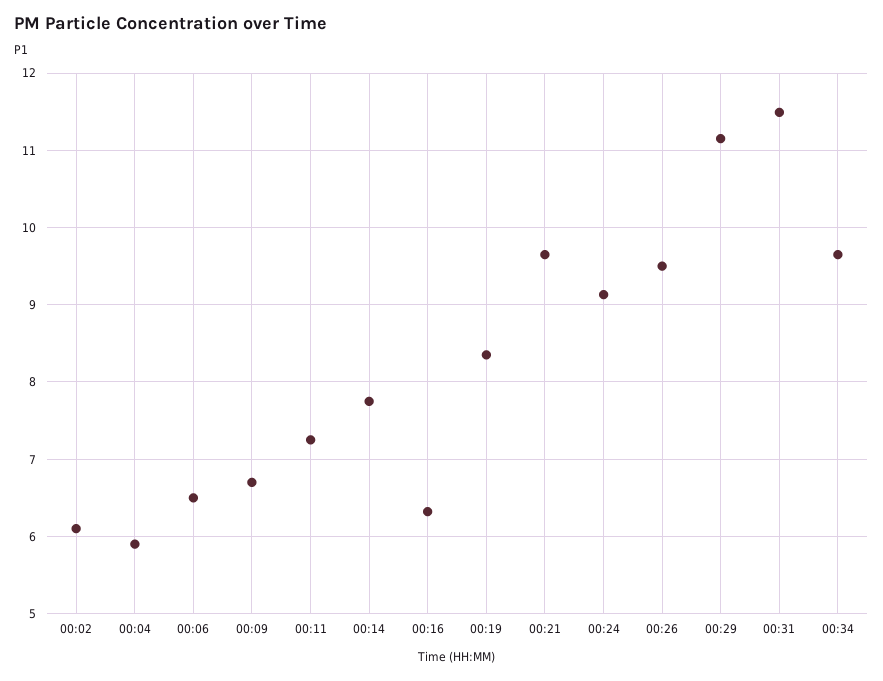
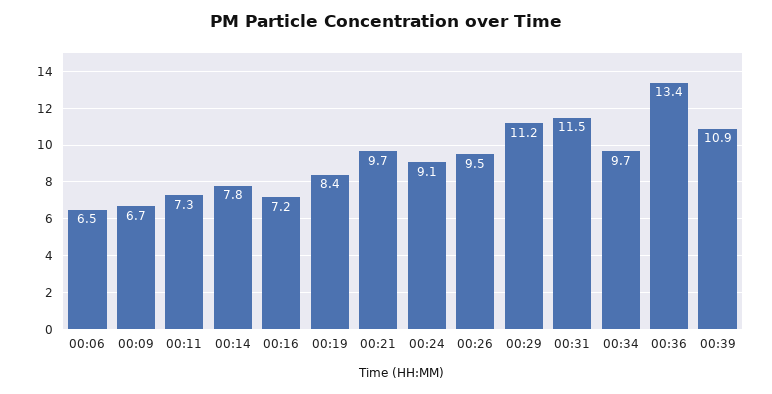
00:02: 6.1 -> none
00:04: 5.9 -> none
00:16: 6.3 -> 7.2
00:36: none -> 13.4
00:39: none -> 10.9

